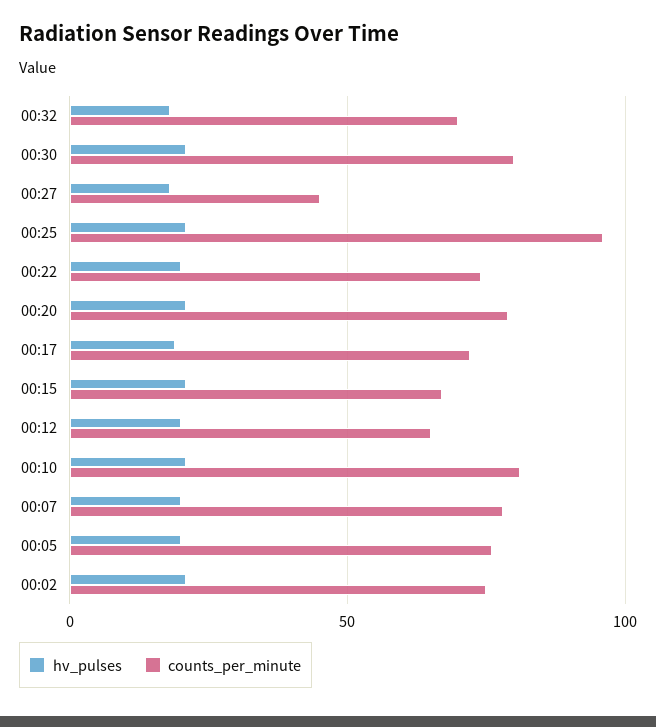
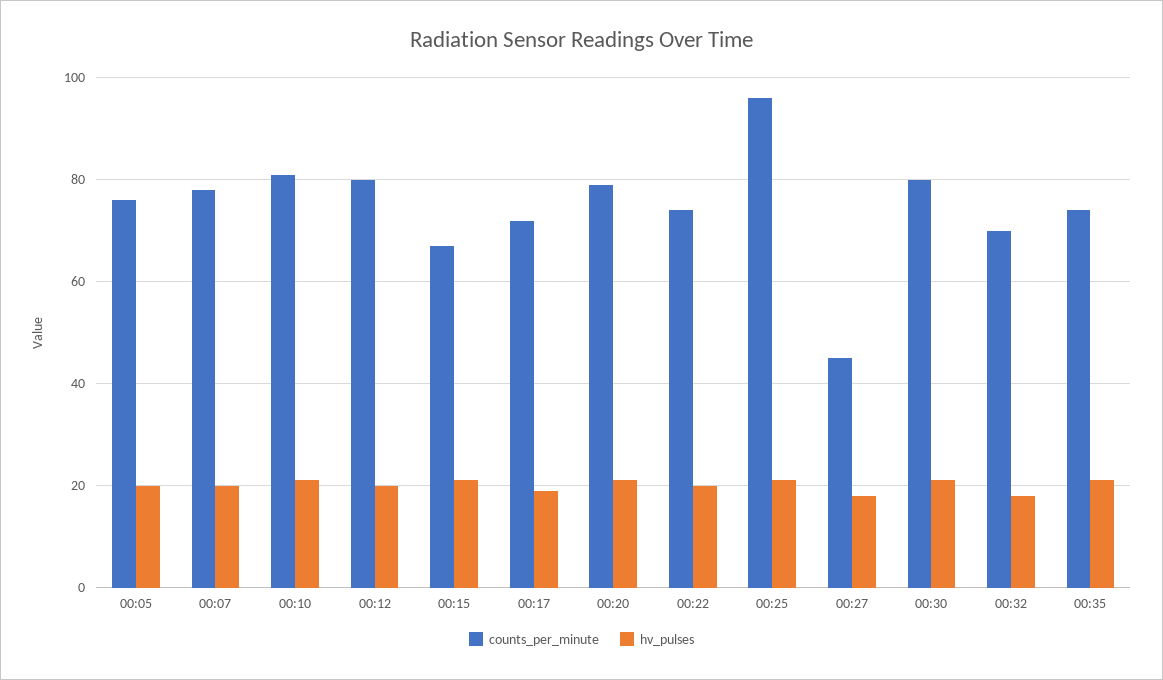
counts_per_minute, 00:12: 65 -> 80
hv_pulses, 00:02: 20 -> none
counts_per_minute, 00:02: 75 -> none
counts_per_minute, 00:35: none -> 75
hv_pulses, 00:35: none -> 20

